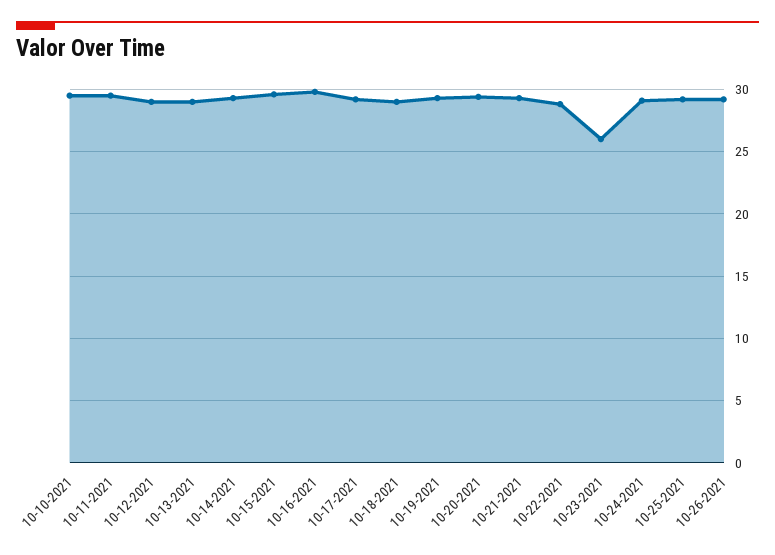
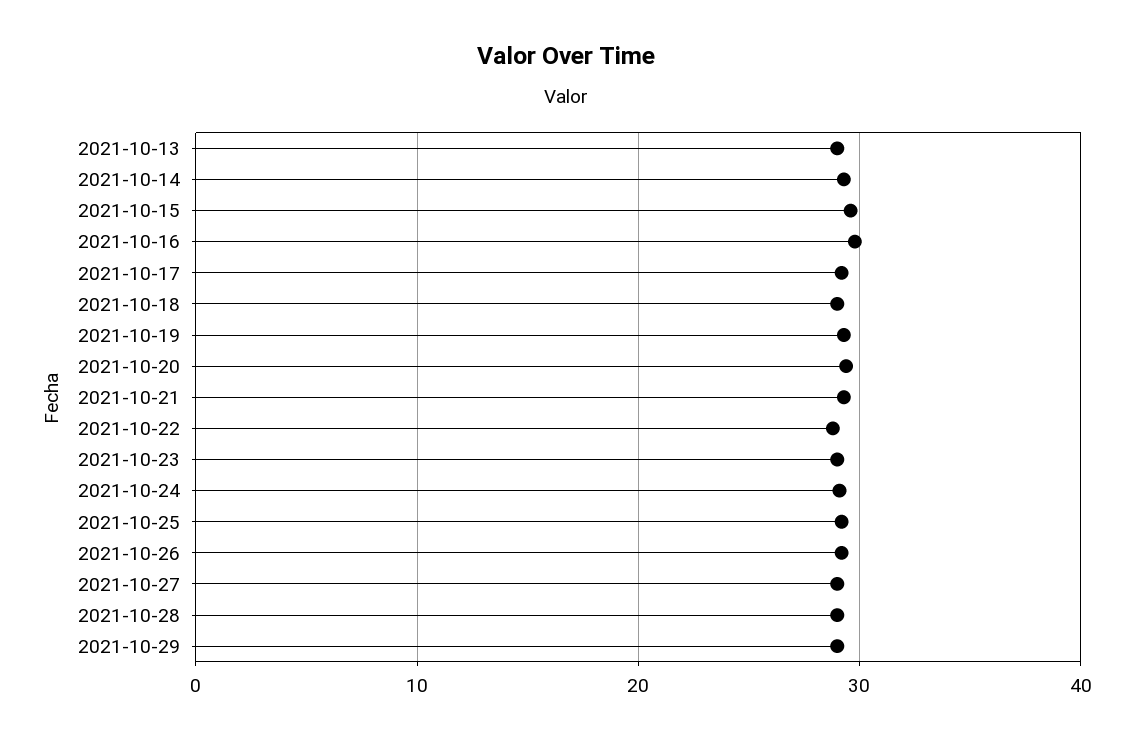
10-10-2021: 29.5 -> none
10-11-2021: 29.5 -> none
10-12-2021: 29 -> none
10-23-2021: 26 -> 29
2021-10-27: none -> 29
2021-10-28: none -> 29
2021-10-29: none -> 29

